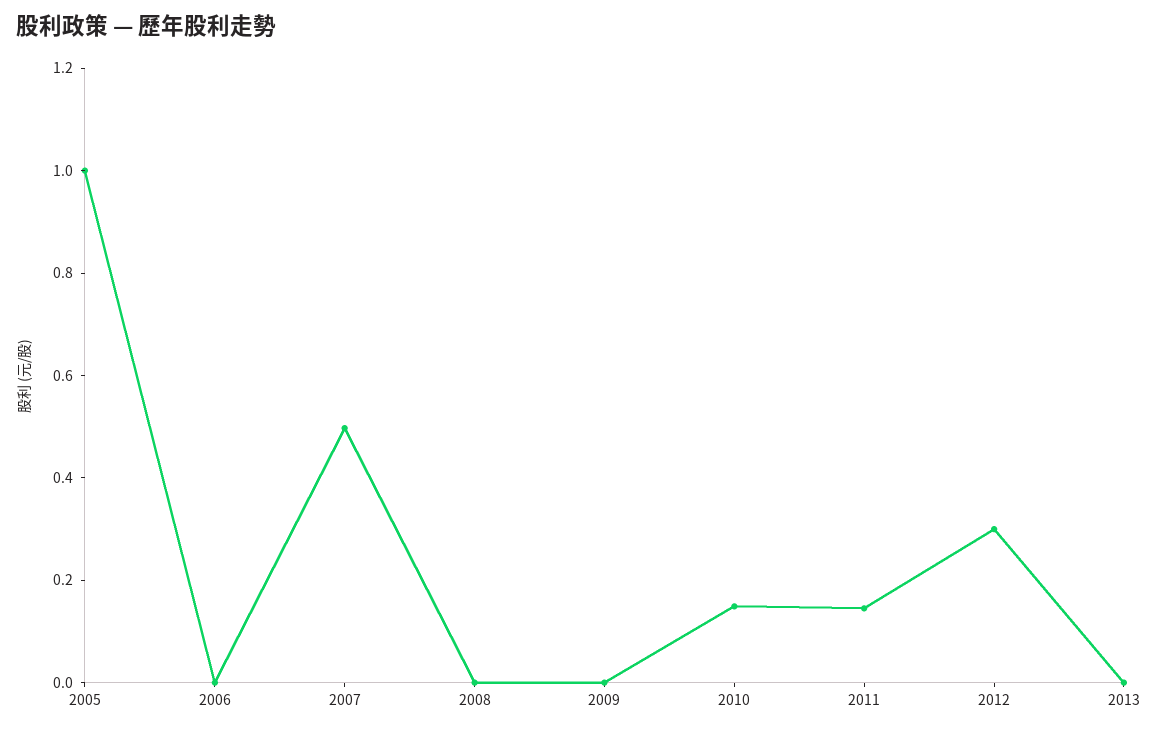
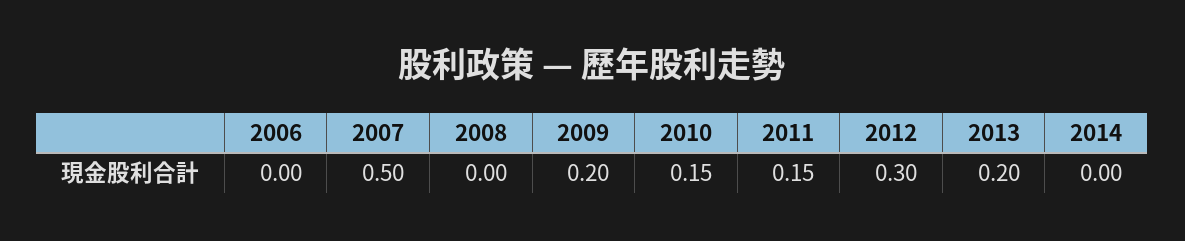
2005: 1 -> none
2009: 0 -> 0.2
2013: 0 -> 0.2
2014: none -> 0

